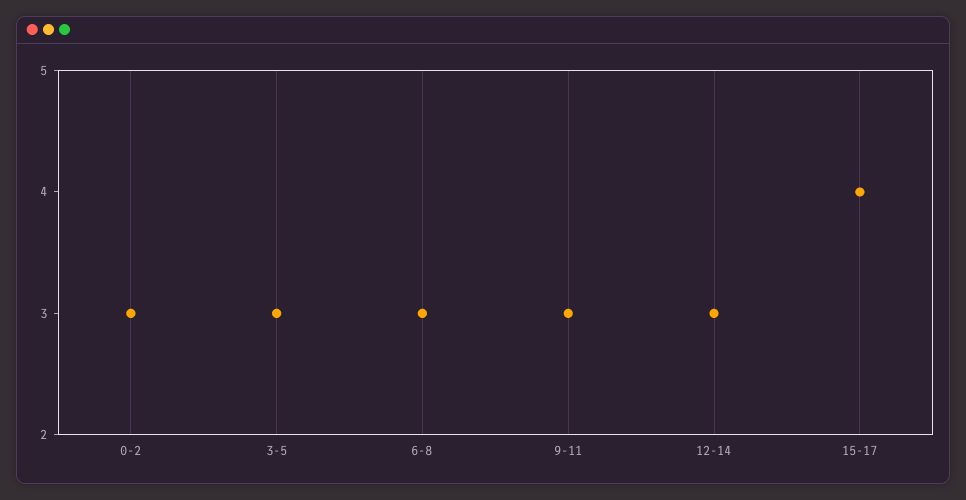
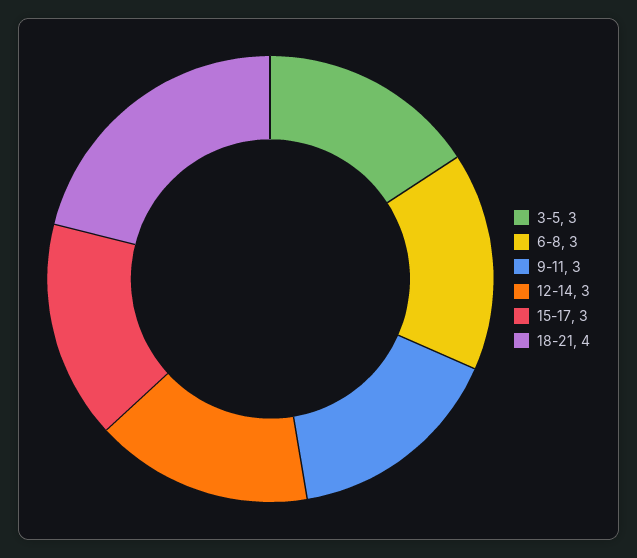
0-2: 3 -> none
15-17: 4 -> 3
18-21: none -> 4

